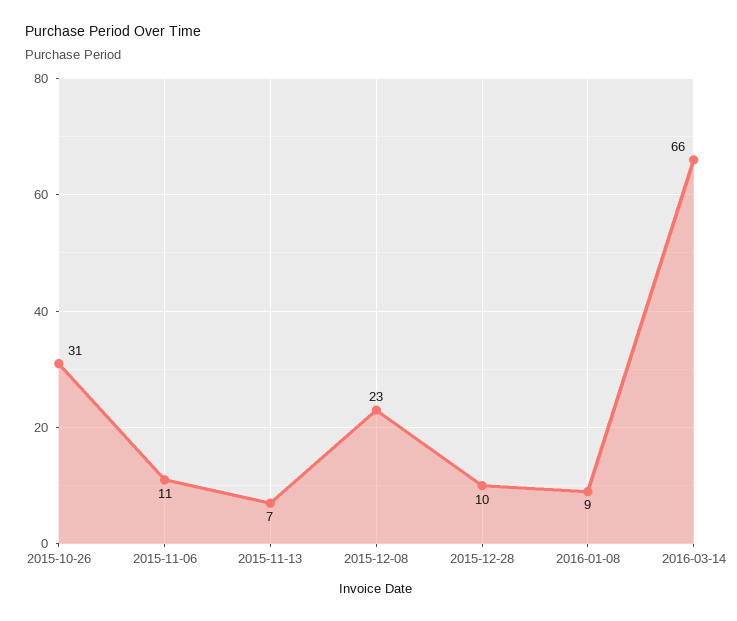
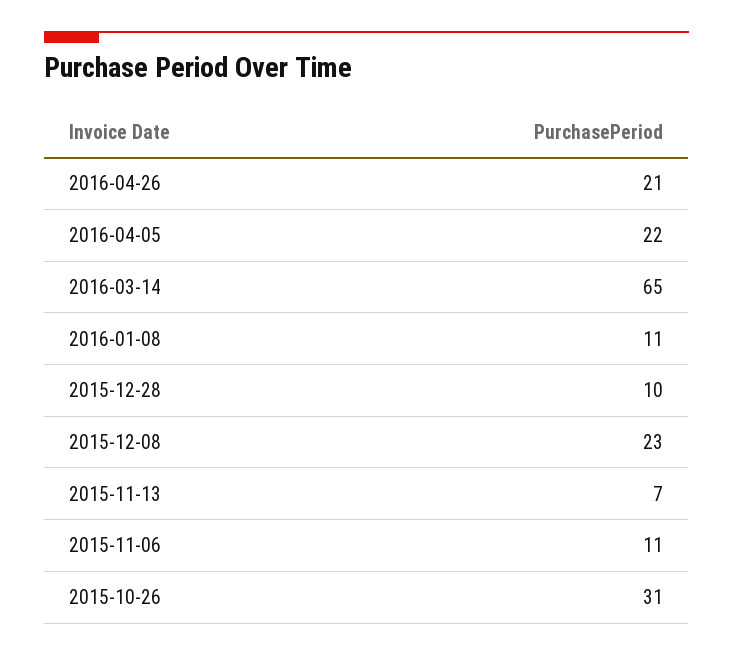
2016-01-08: 9 -> 11
2016-03-14: 66 -> 65
2016-04-26: none -> 21
2016-04-05: none -> 22

